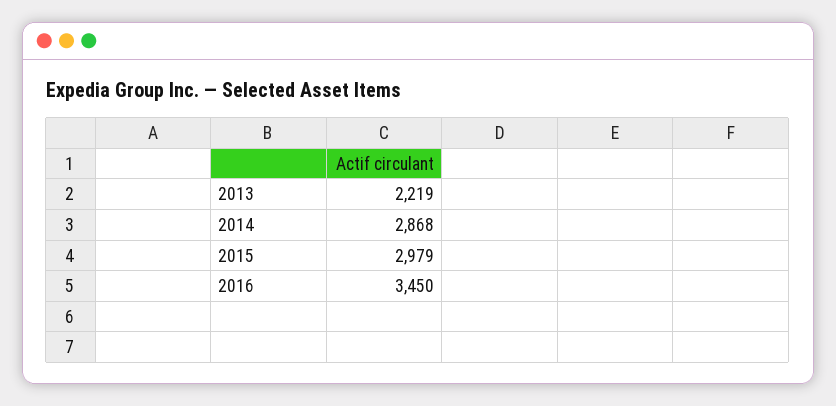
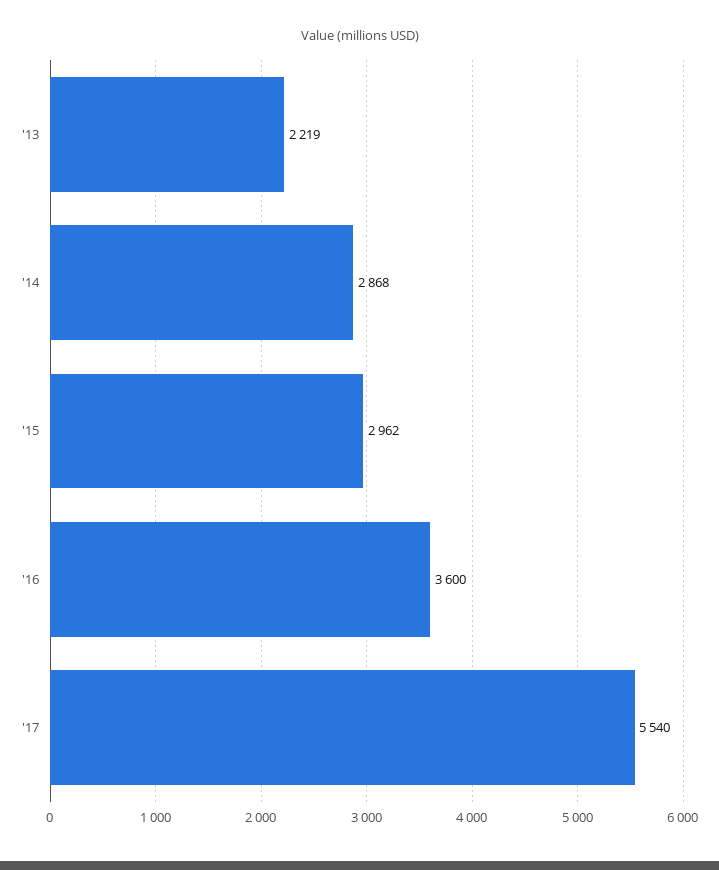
2015: 2979 -> 2962
2016: 3450 -> 3600
'17: none -> 5540

